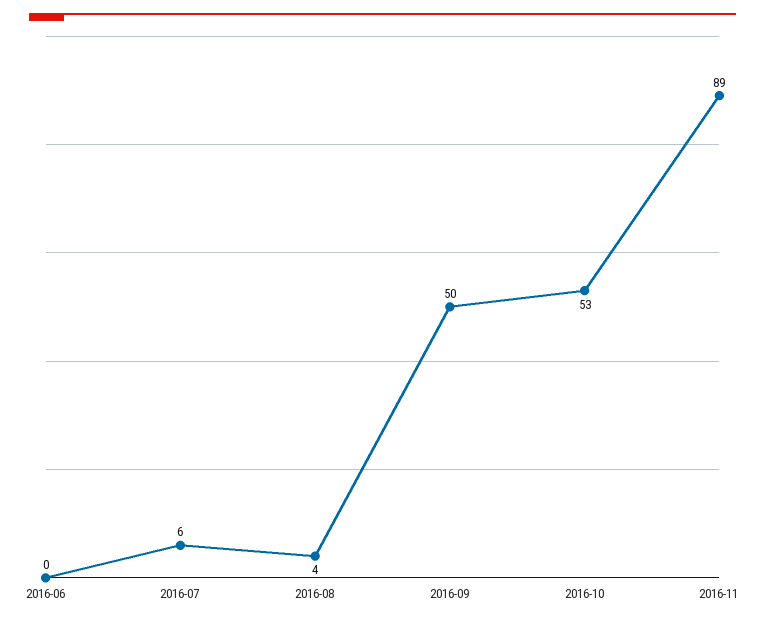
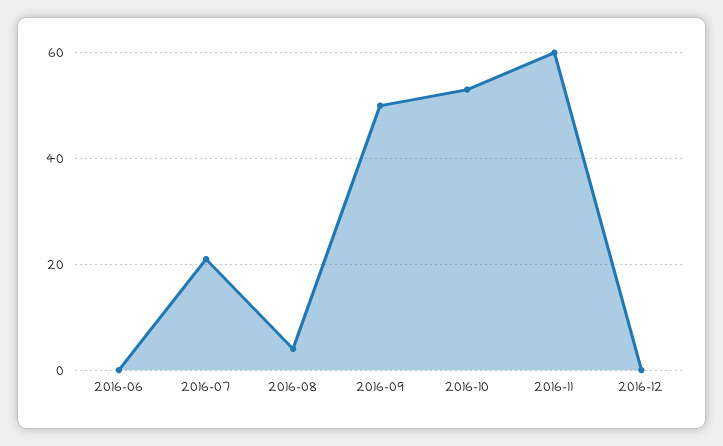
2016-07: 6 -> 20
2016-11: 89 -> 60
2016-12: none -> 0

